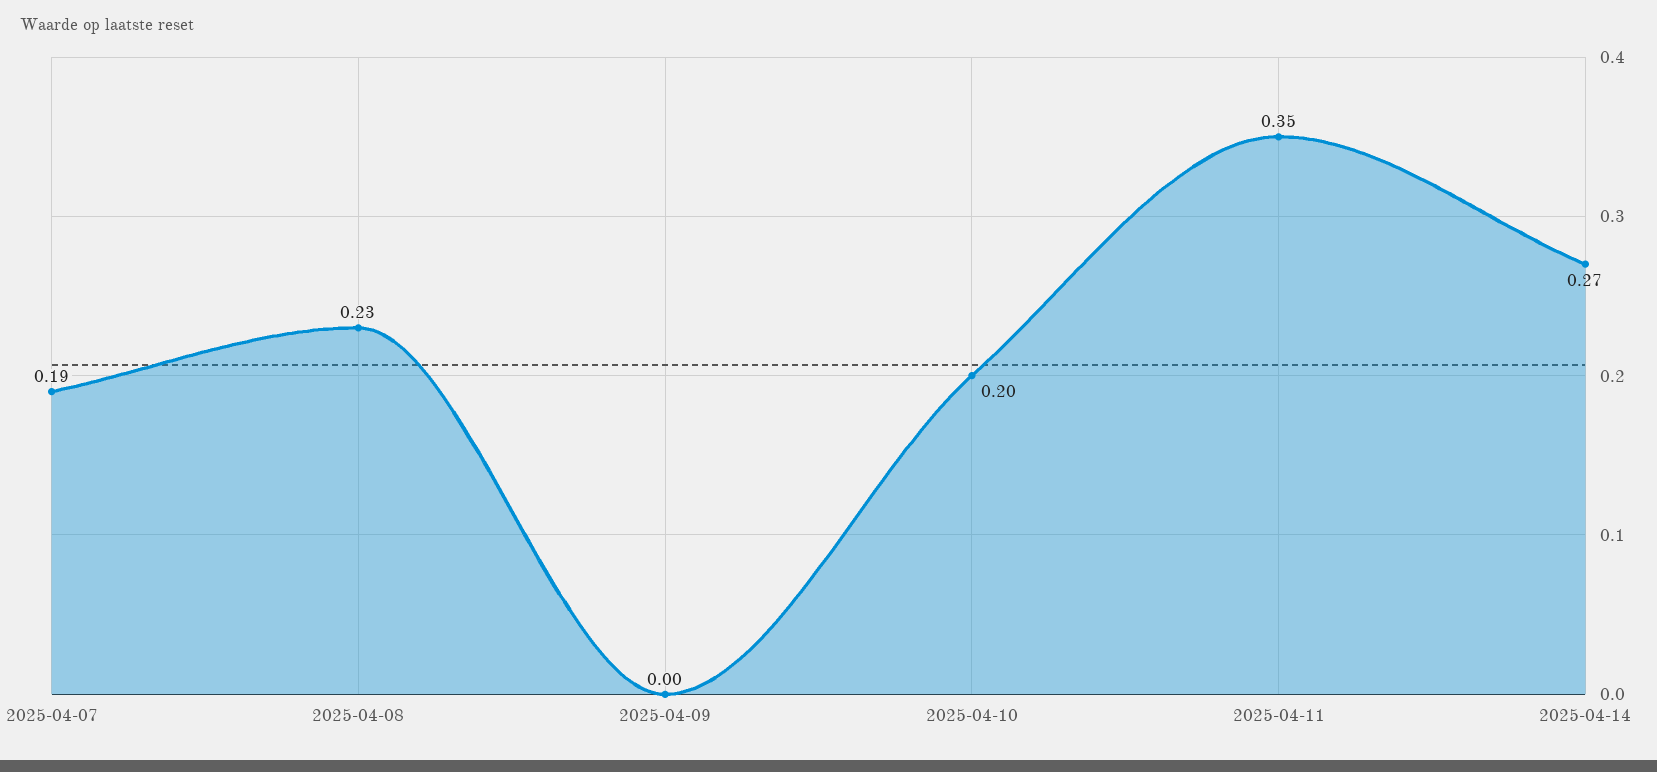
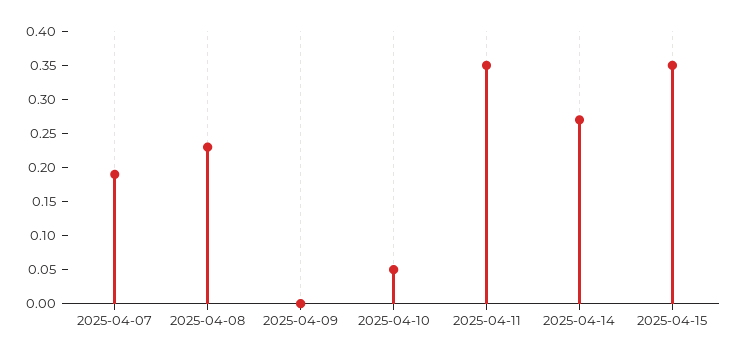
2025-04-10: 0.2 -> 0.05
2025-04-15: none -> 0.35

